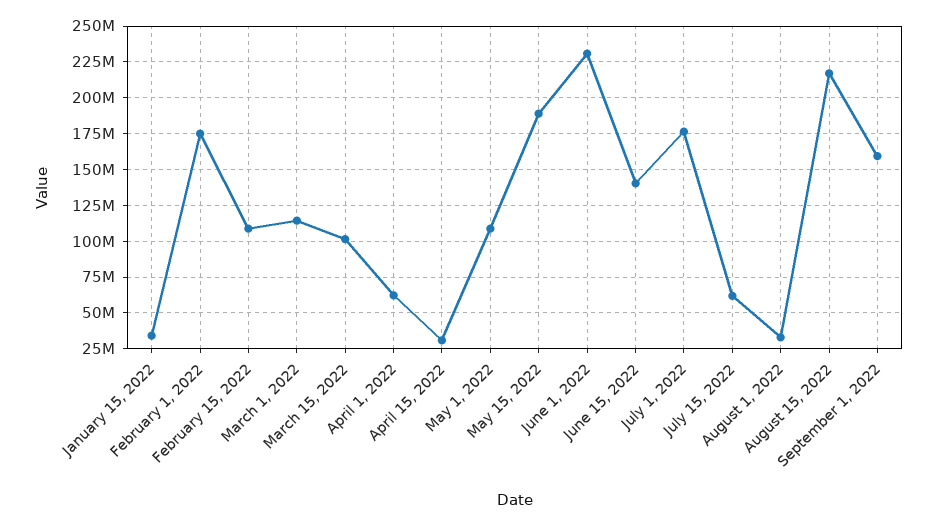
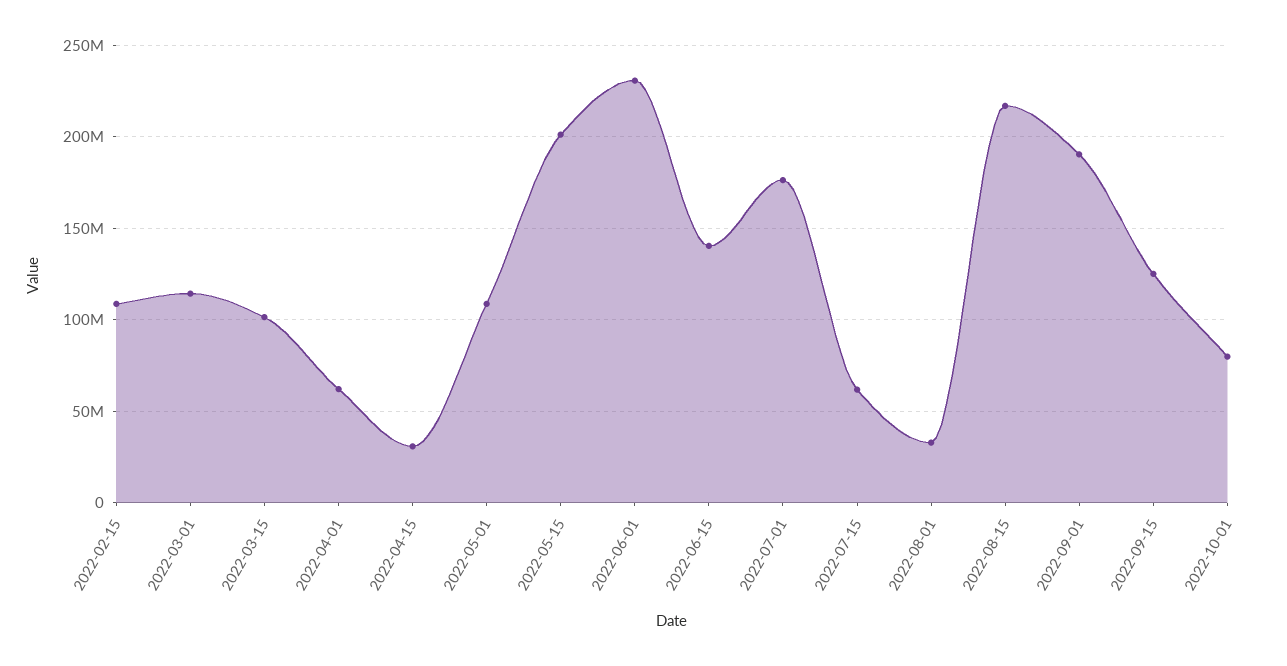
January 15, 2022: 35000000 -> none
February 1, 2022: 175000000 -> none
May 15, 2022: 190000000 -> 200000000
September 1, 2022: 160000000 -> 190000000
2022-09-15: none -> 125000000
2022-10-01: none -> 80000000

